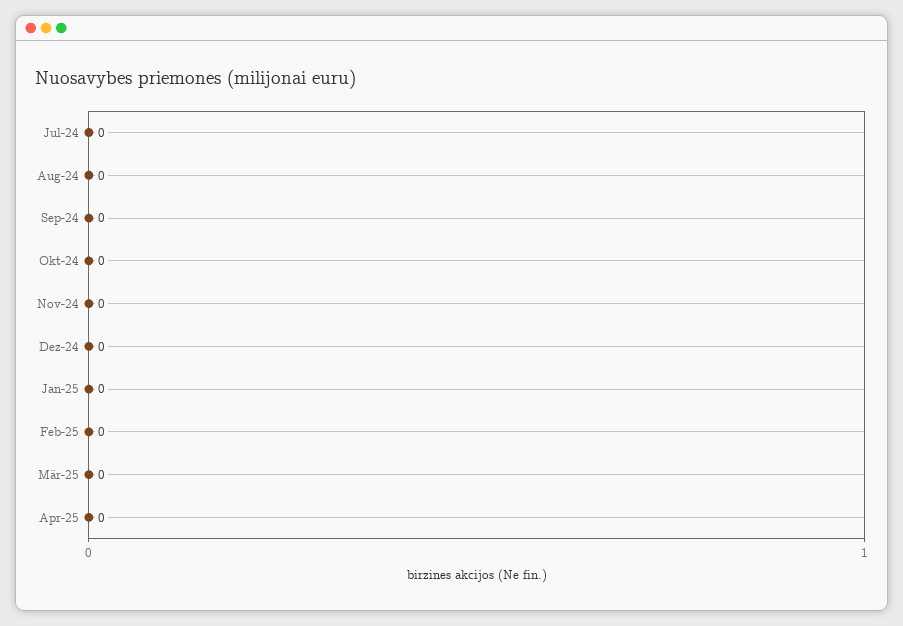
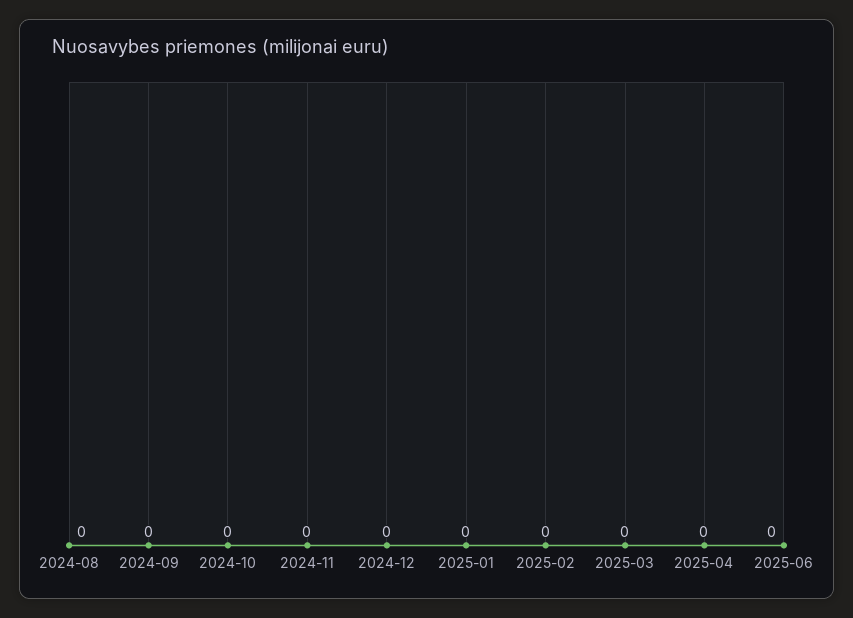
Jul-24: 0 -> none
2025-06: none -> 0

